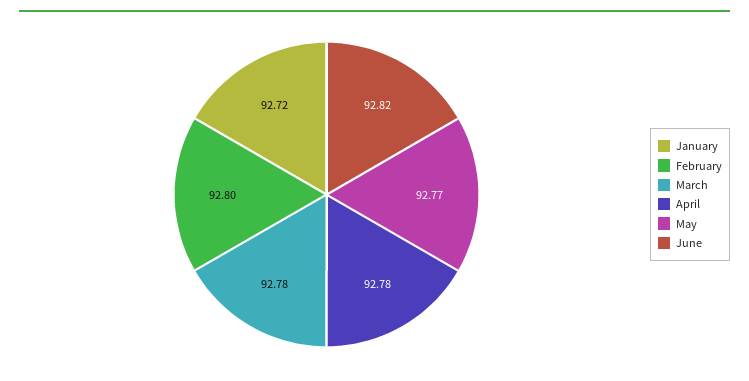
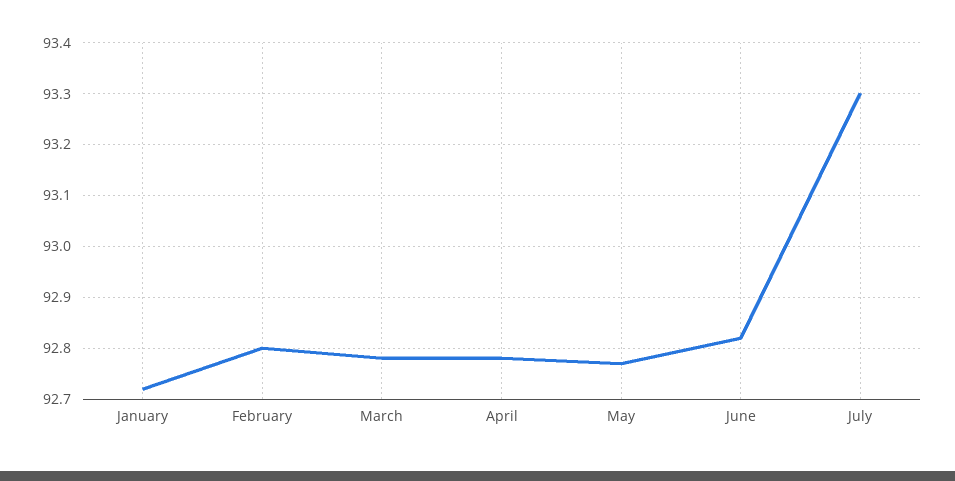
July: none -> 93.3

